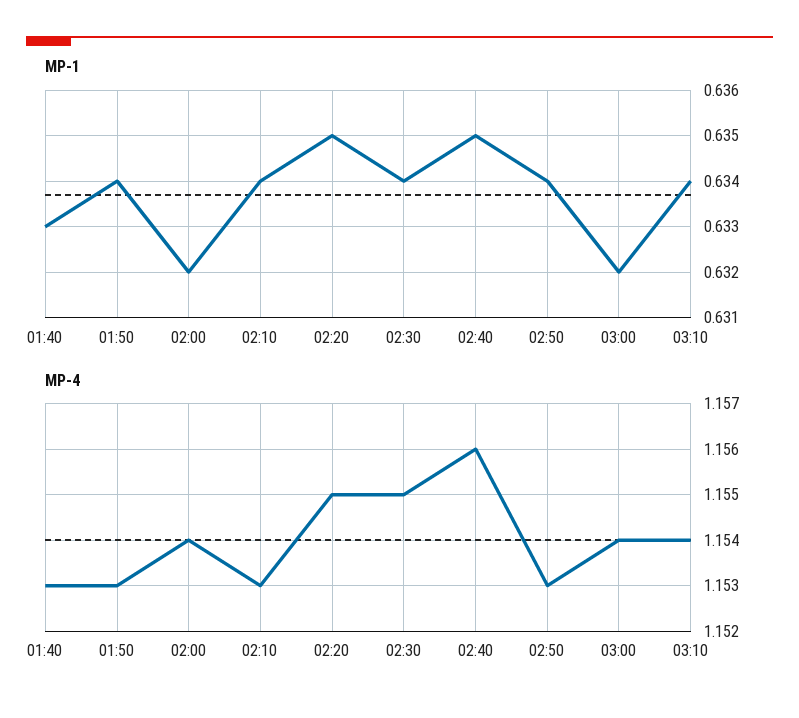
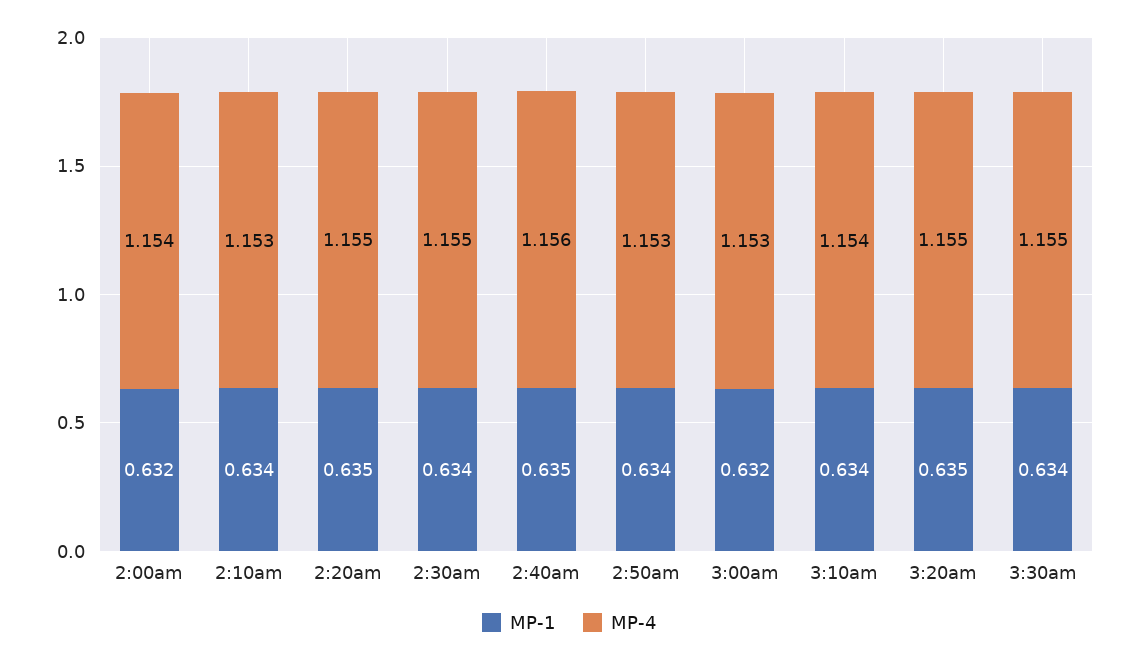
MP-1, 01:40: 0.633 -> none
MP-1, 01:50: 0.634 -> none
MP-4, 01:40: 1.153 -> none
MP-4, 01:50: 1.153 -> none
MP-4, 03:00: 1.154 -> 1.153
MP-1, 3:20am: none -> 0.635
MP-4, 3:20am: none -> 1.155
MP-1, 3:30am: none -> 0.634
MP-4, 3:30am: none -> 1.155

